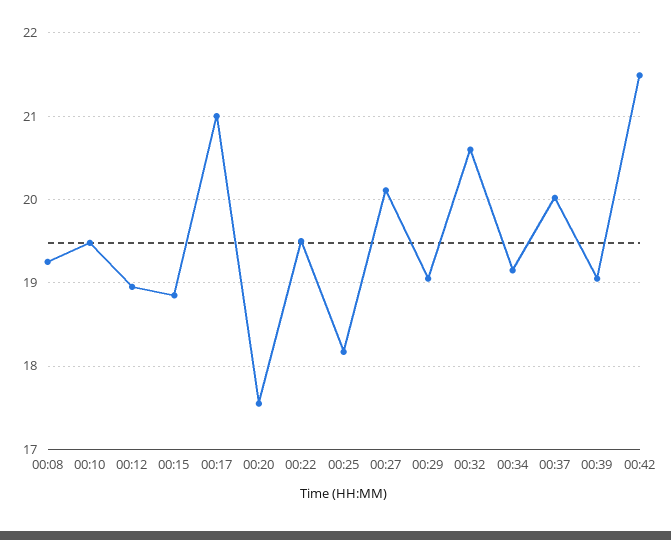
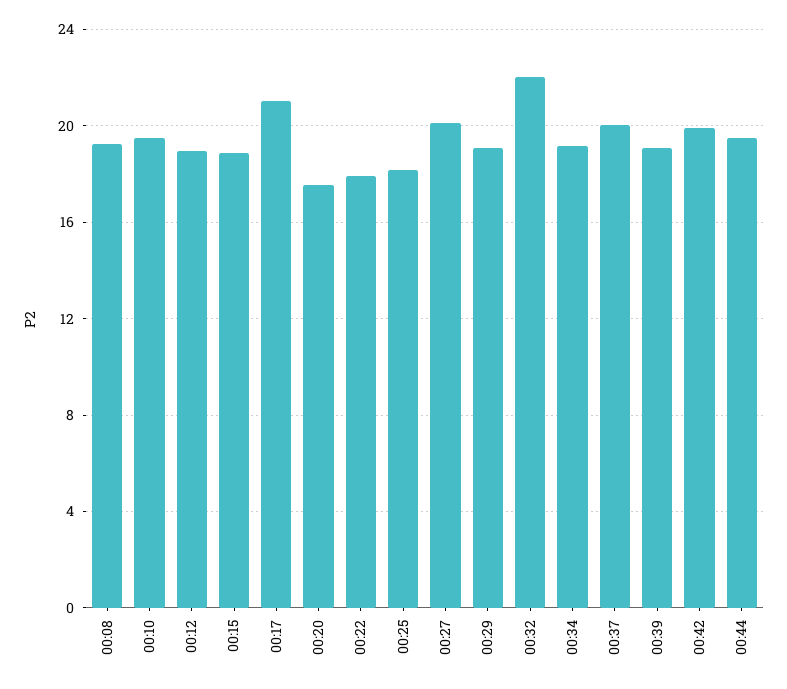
00:22: 19.5 -> 18
00:32: 20.6 -> 22
00:42: 21.5 -> 20
00:44: none -> 19.5

